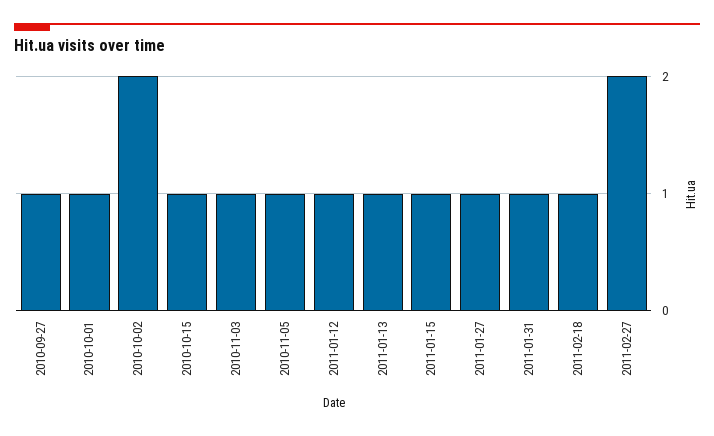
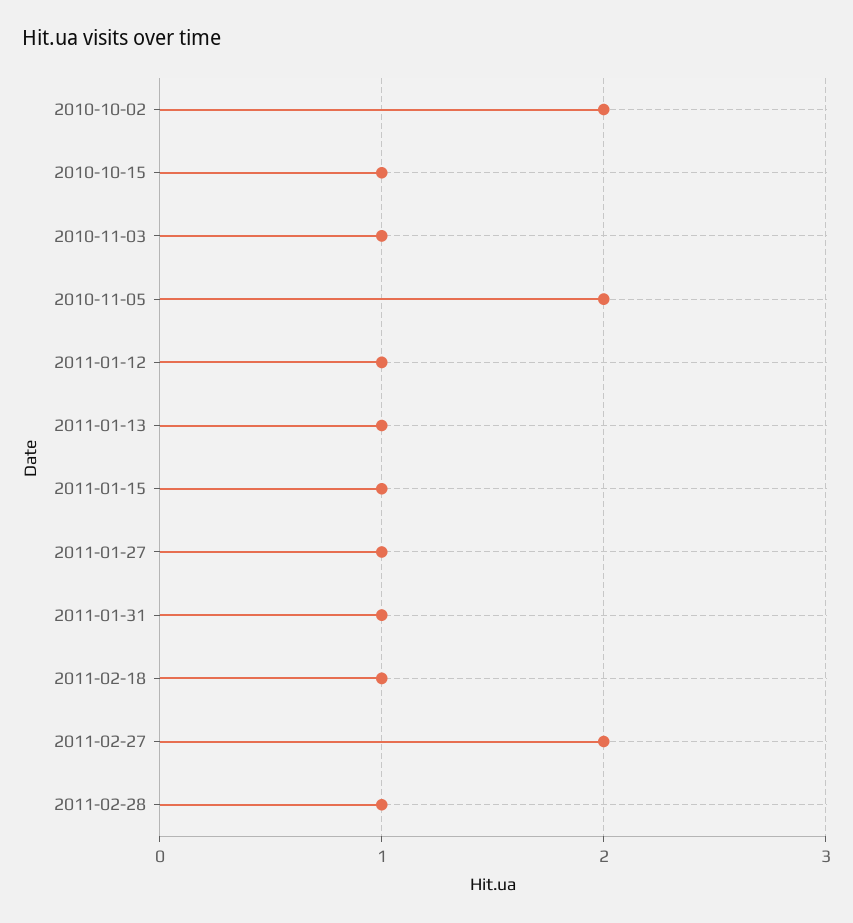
2010-09-27: 1 -> none
2010-10-01: 1 -> none
2010-11-05: 1 -> 2
2011-02-28: none -> 1

